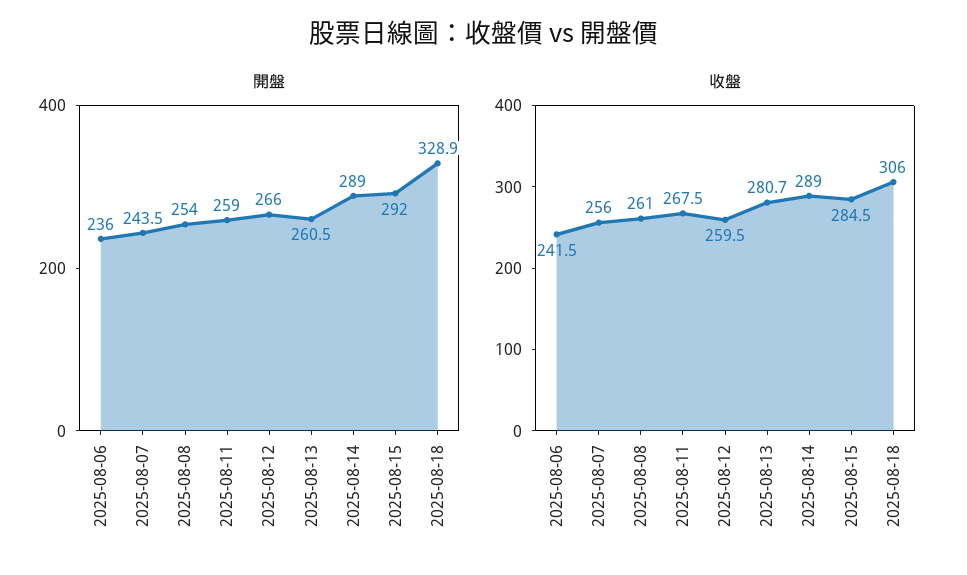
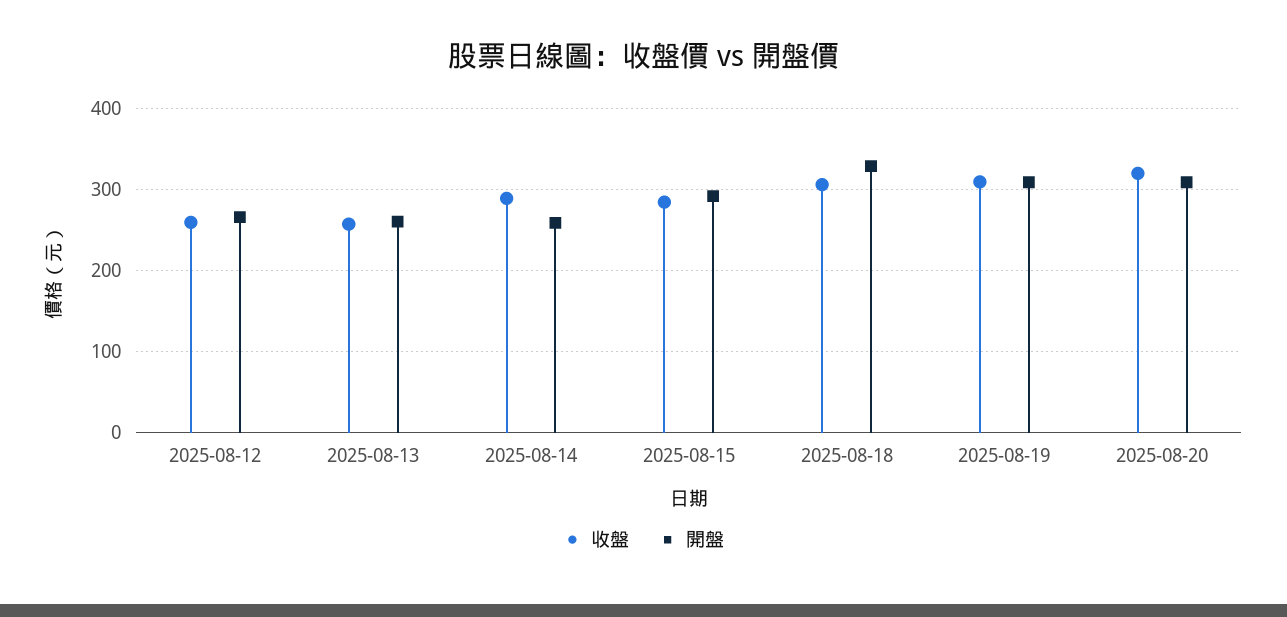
開盤, 2025-08-06: 236 -> none
開盤, 2025-08-07: 243.5 -> none
開盤, 2025-08-08: 254 -> none
開盤, 2025-08-11: 259 -> none
開盤, 2025-08-14: 289 -> 260
收盤, 2025-08-06: 241.5 -> none
收盤, 2025-08-07: 256 -> none
收盤, 2025-08-08: 261 -> none
收盤, 2025-08-11: 267.5 -> none
收盤, 2025-08-13: 280.7 -> 260
收盤, 2025-08-19: none -> 310
開盤, 2025-08-19: none -> 310
收盤, 2025-08-20: none -> 320
開盤, 2025-08-20: none -> 310

